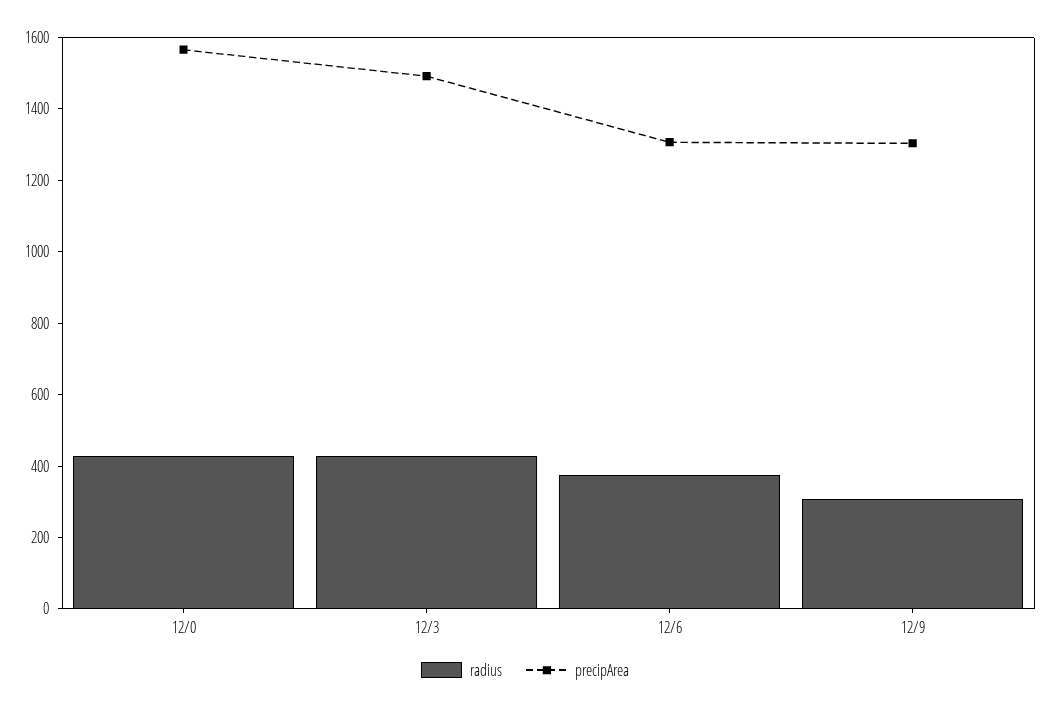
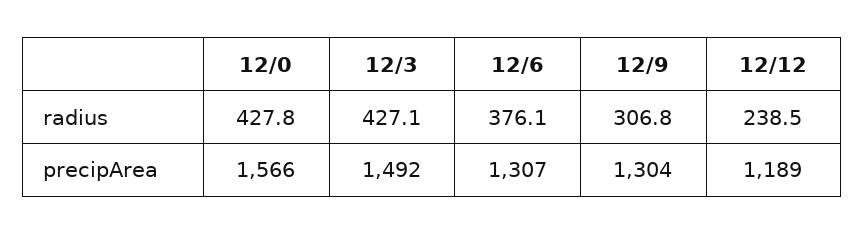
radius, 12/12: none -> 238.5
precipArea, 12/12: none -> 1189

